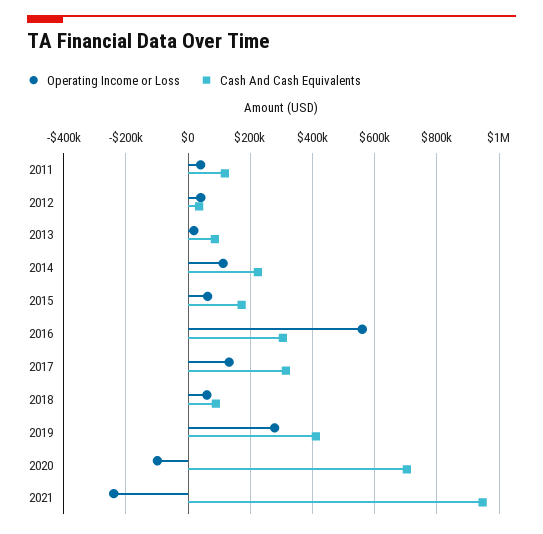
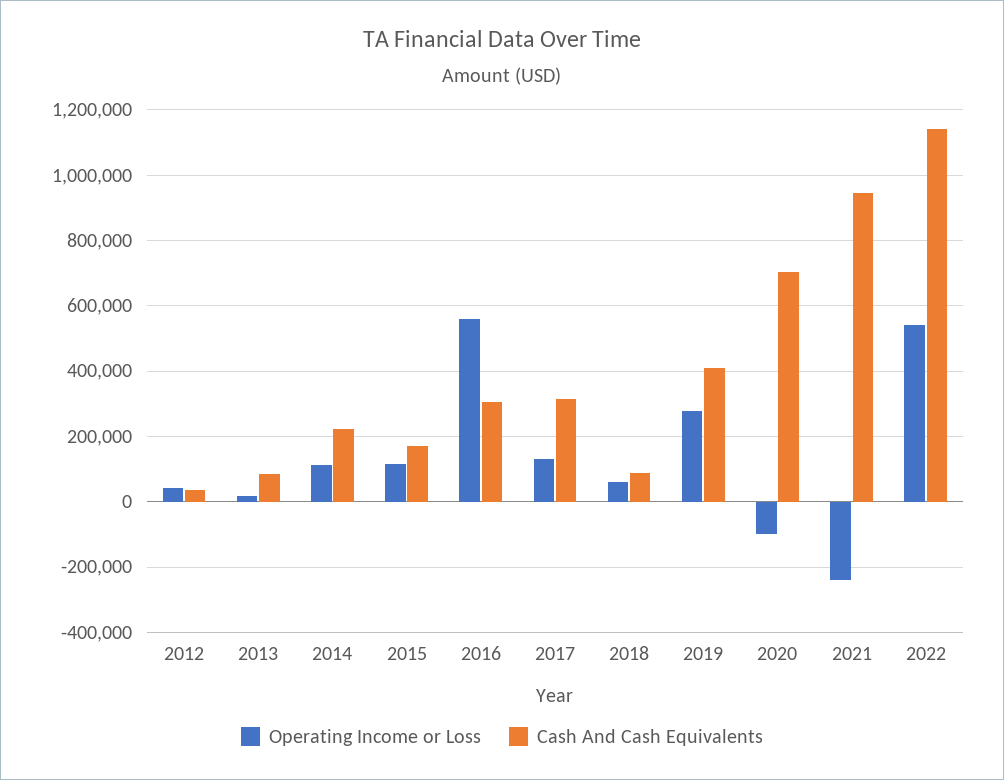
Operating Income or Loss, 2011: 40000 -> none
Cash And Cash Equivalents, 2011: 120000 -> none
Operating Income or Loss, 2015: 60000 -> 120000
Operating Income or Loss, 2022: none -> 540000
Cash And Cash Equivalents, 2022: none -> 1140000

